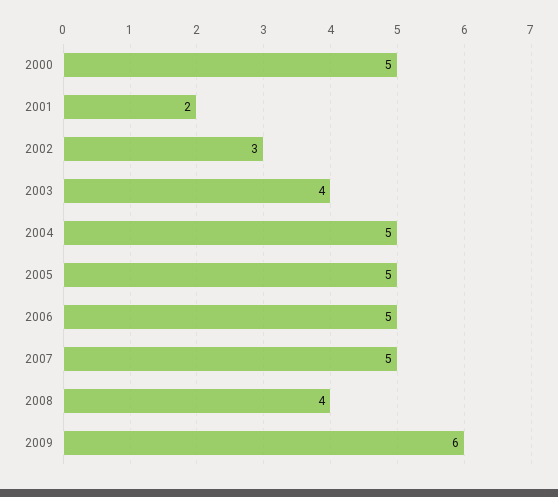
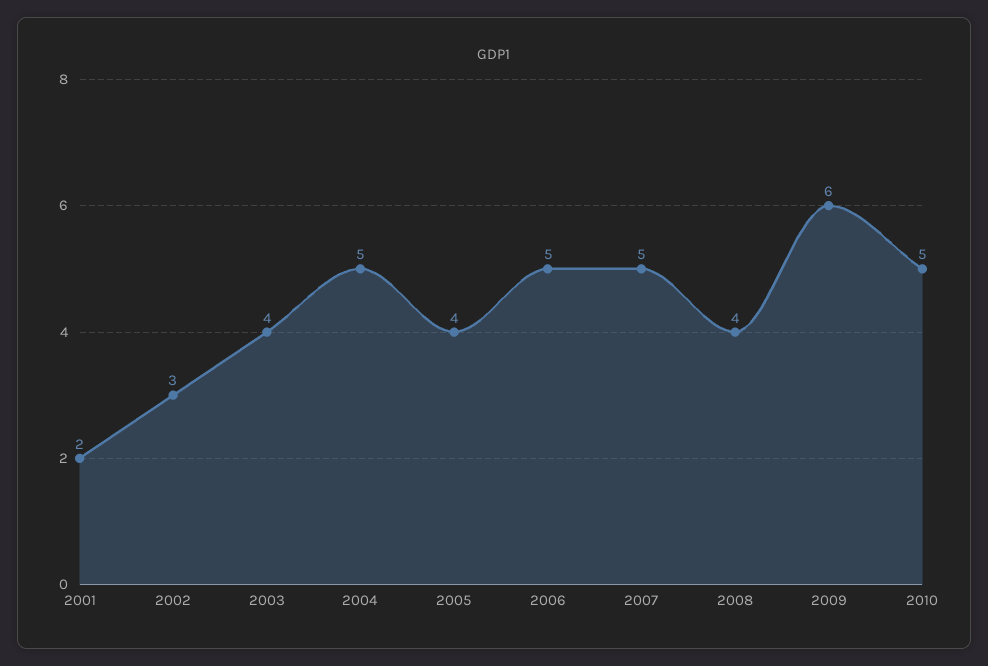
2000: 5 -> none
2005: 5 -> 4
2010: none -> 5

